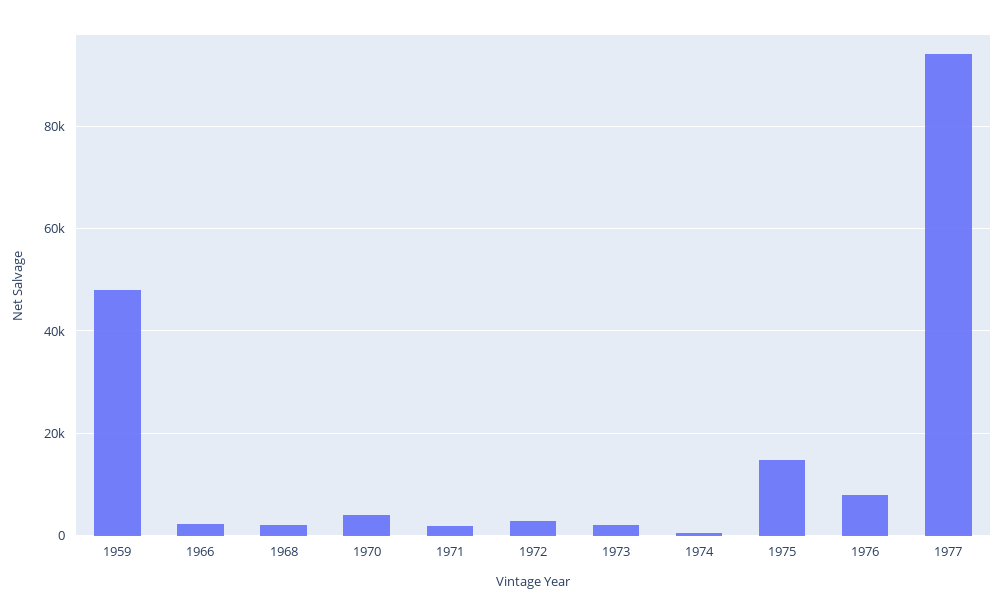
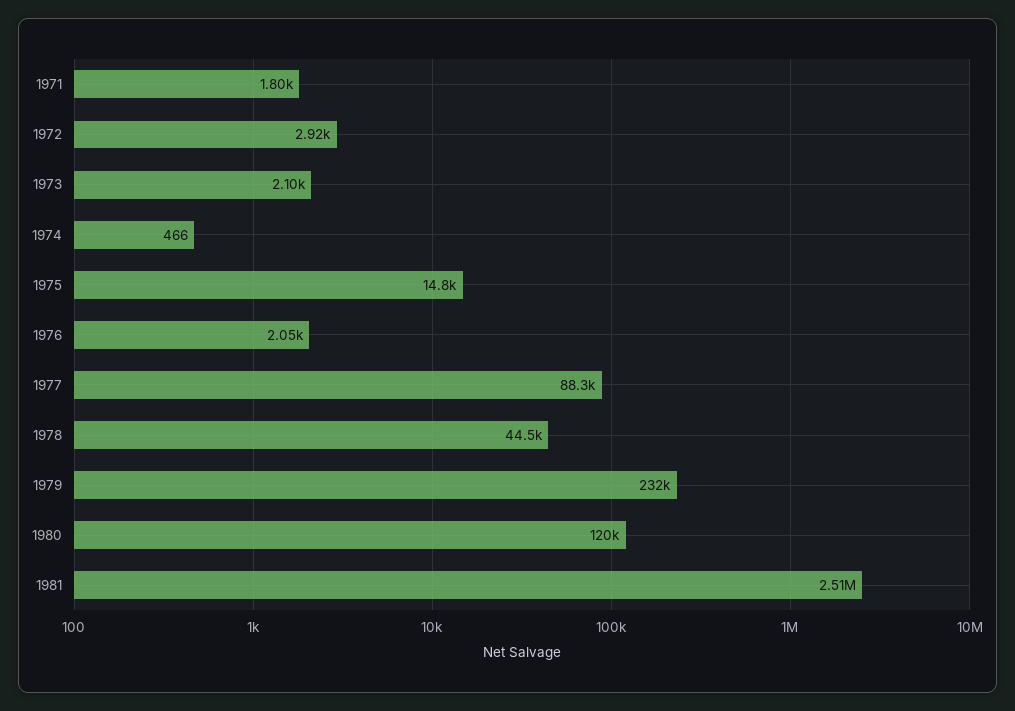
1959: 48000 -> none
1966: 2000 -> none
1968: 2000 -> none
1970: 4000 -> none
1976: 8000 -> 2050
1977: 94000 -> 88300
1978: none -> 44500
1979: none -> 232000
1980: none -> 120000
1981: none -> 2510000

